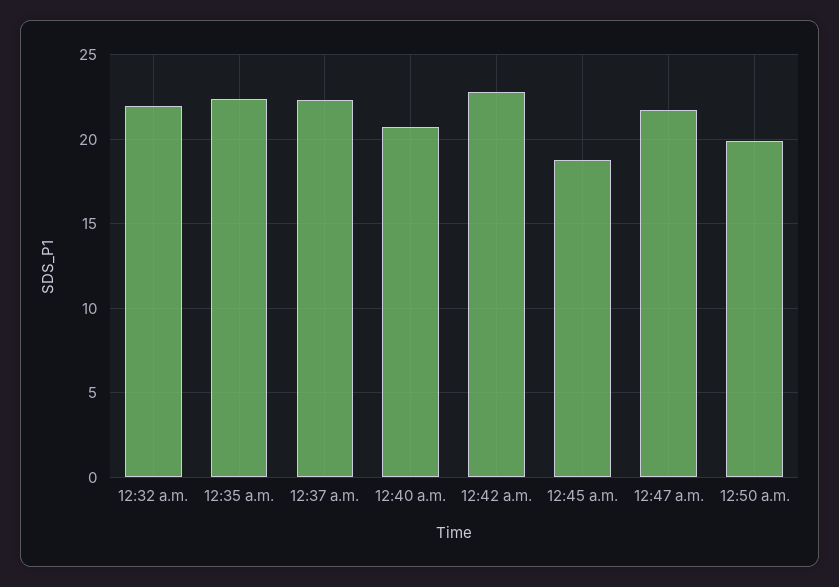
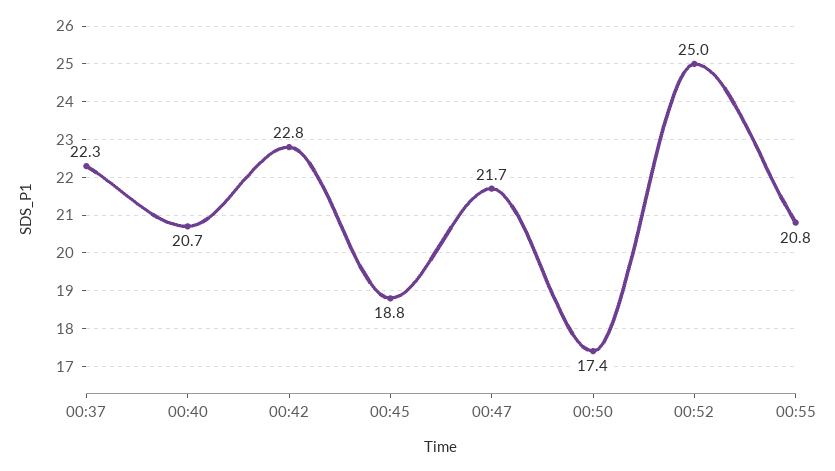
12:32 a.m.: 22 -> none
12:35 a.m.: 22.5 -> none
12:50 a.m.: 20 -> 17.4
00:52: none -> 25
00:55: none -> 20.8

